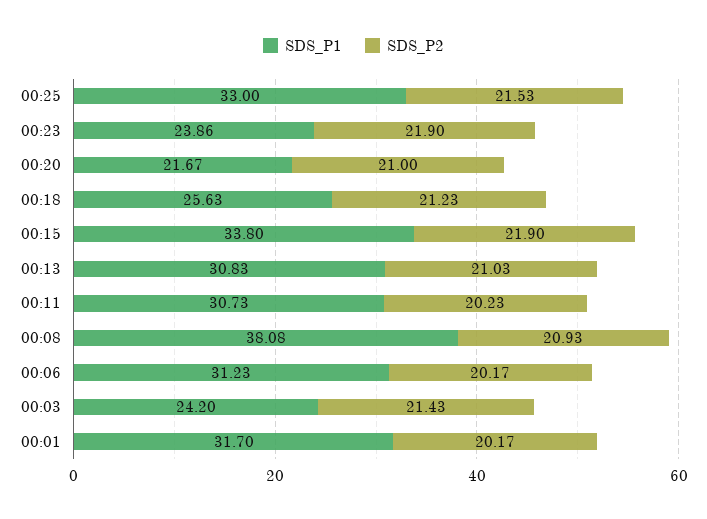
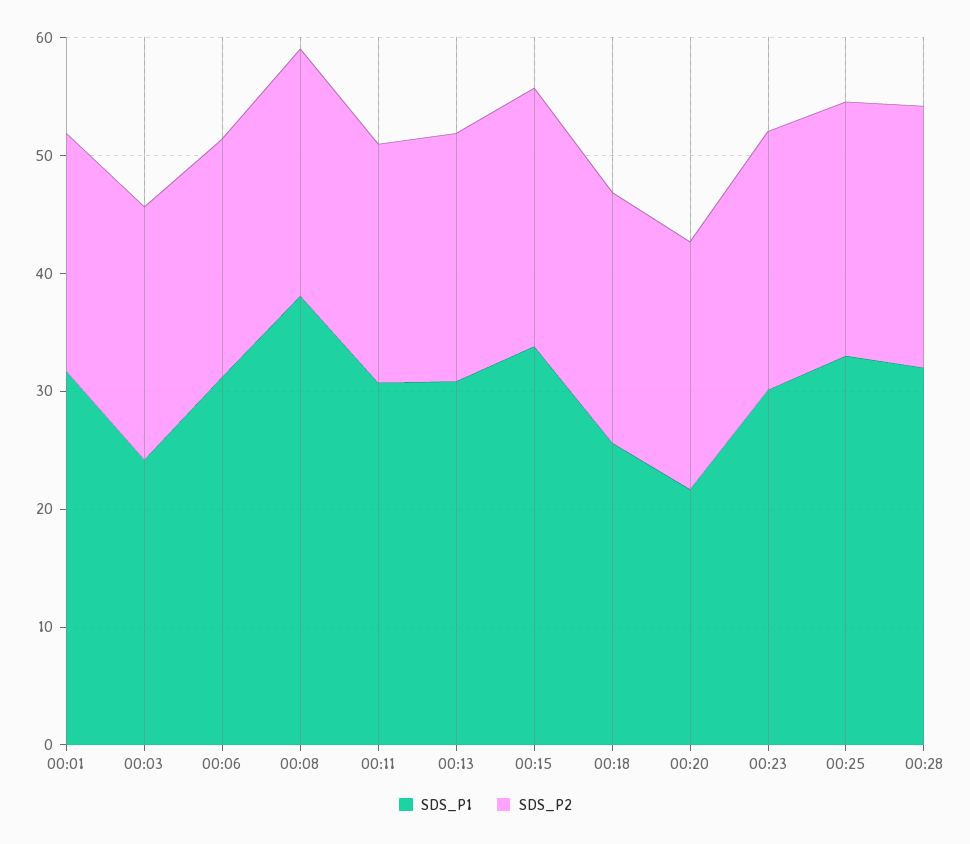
SDS_P1, 00:23: 23.86 -> 30
SDS_P1, 00:28: none -> 32
SDS_P2, 00:28: none -> 22

